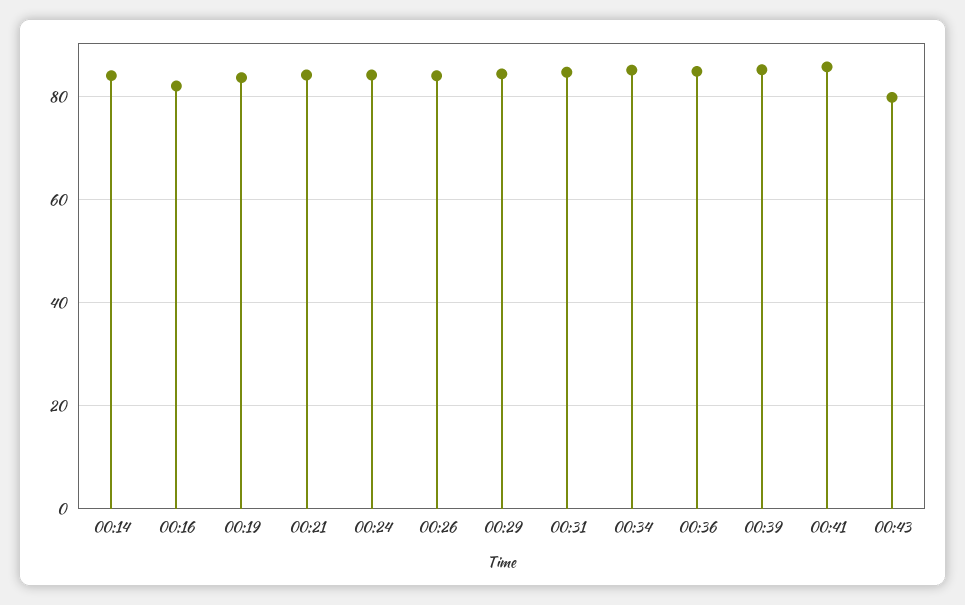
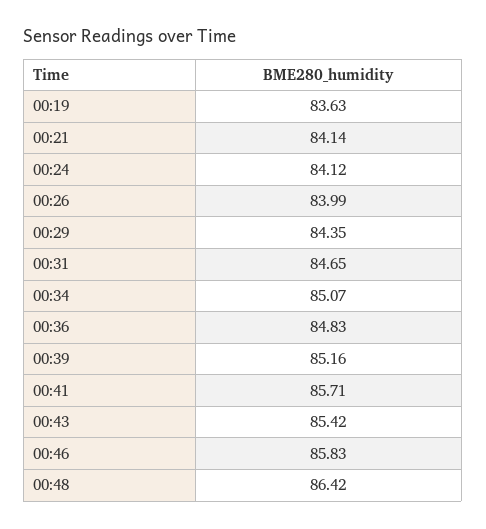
00:14: 84 -> none
00:16: 82 -> none
00:43: 80 -> 85.42
00:46: none -> 85.83
00:48: none -> 86.42

